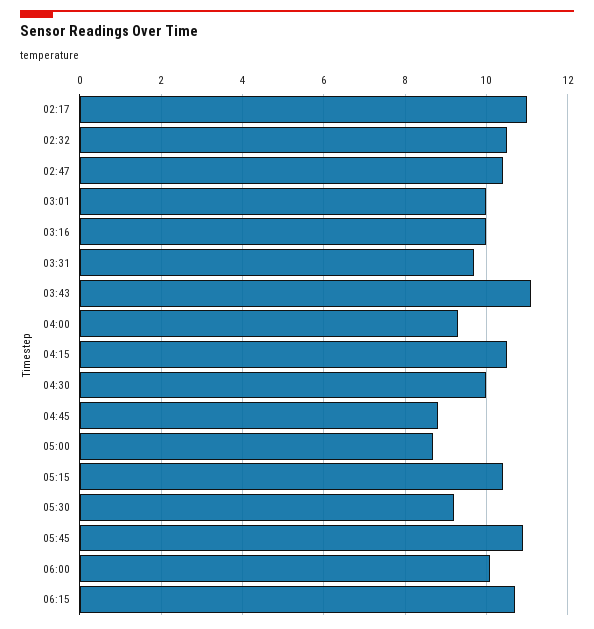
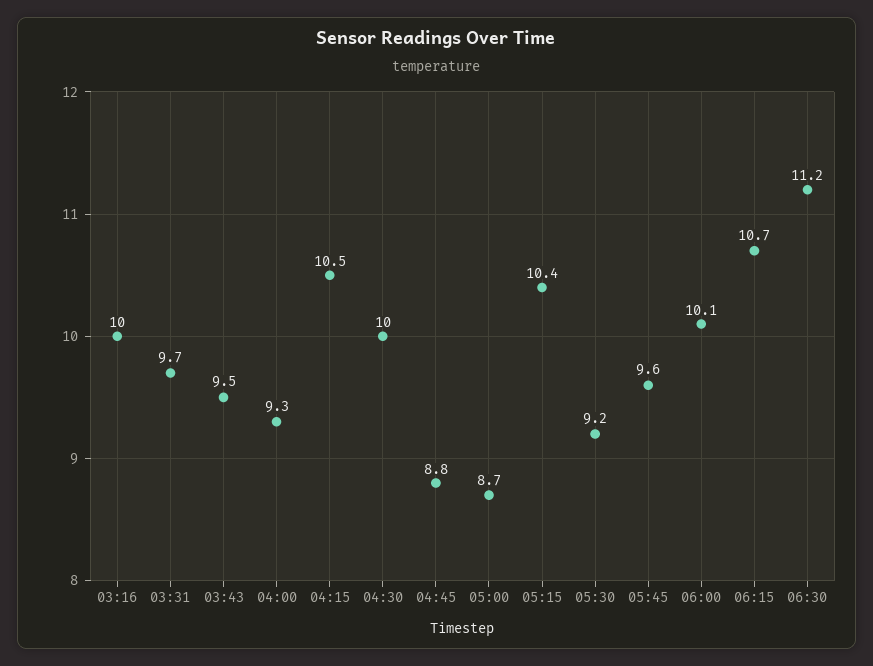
02:17: 11 -> none
02:32: 10.5 -> none
02:47: 10.5 -> none
03:01: 10 -> none
03:43: 11 -> 9.5
05:45: 11 -> 9.6
06:30: none -> 11.2

